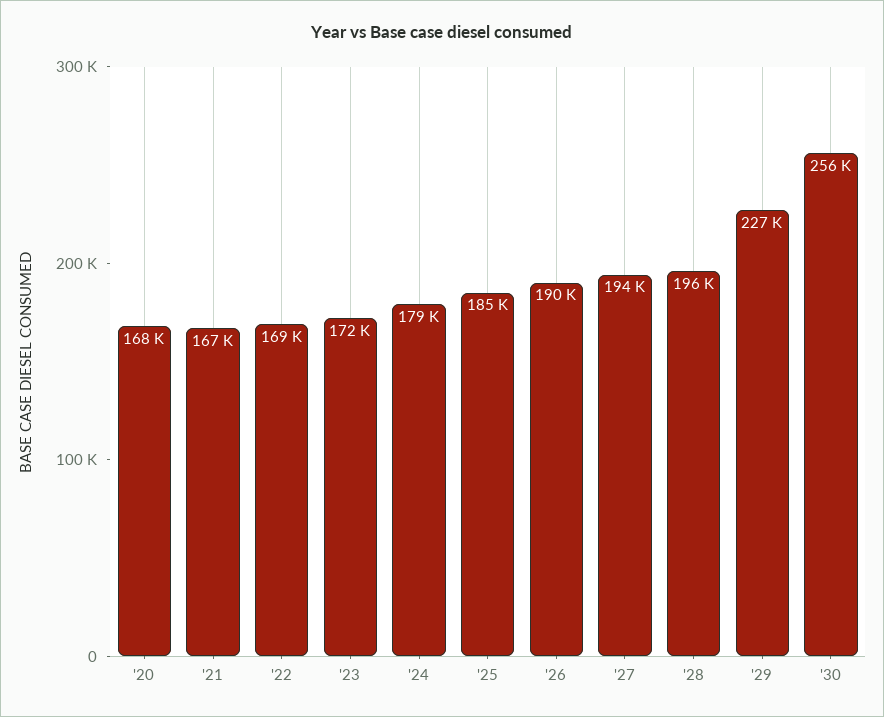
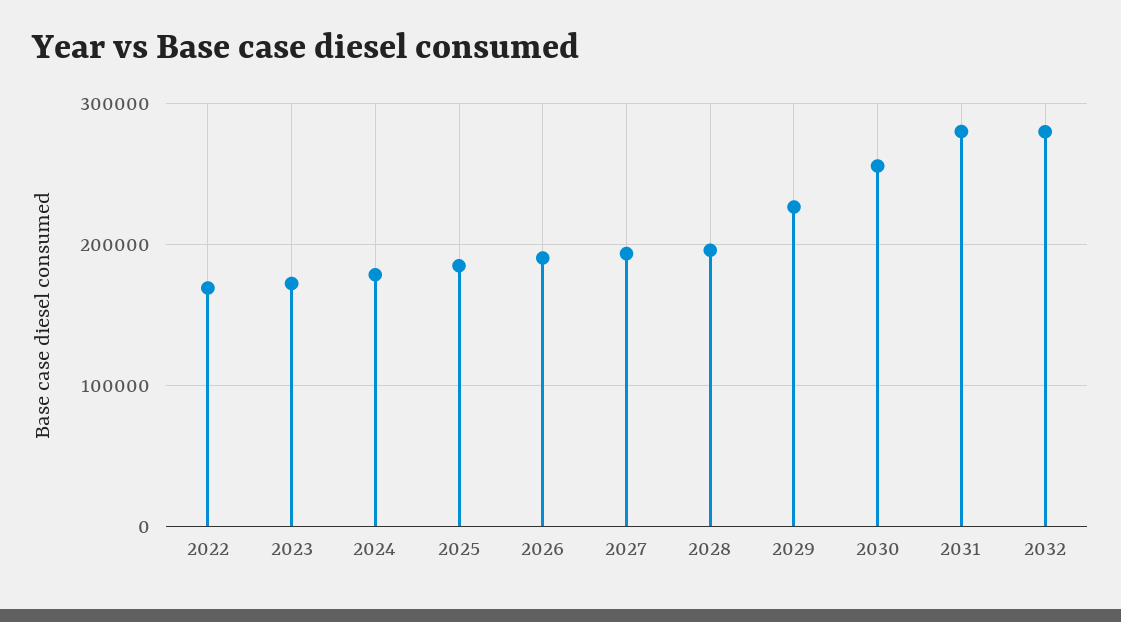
'20: 168000 -> none
'21: 167000 -> none
2031: none -> 280000
2032: none -> 280000

